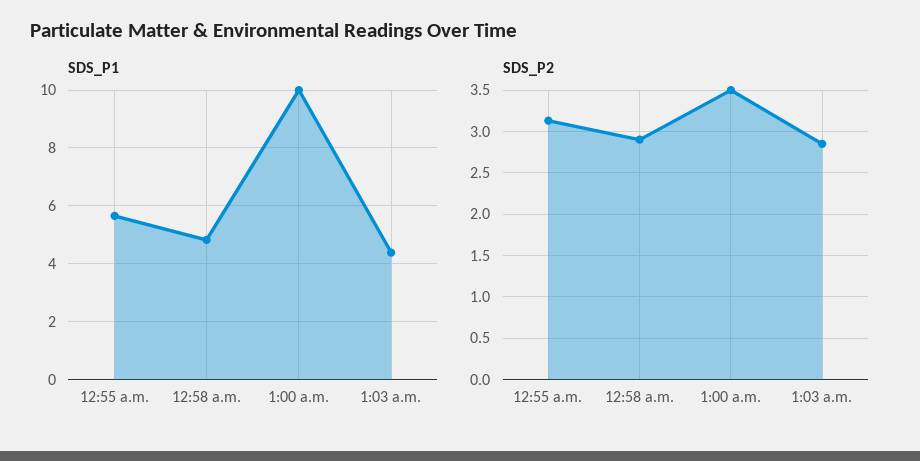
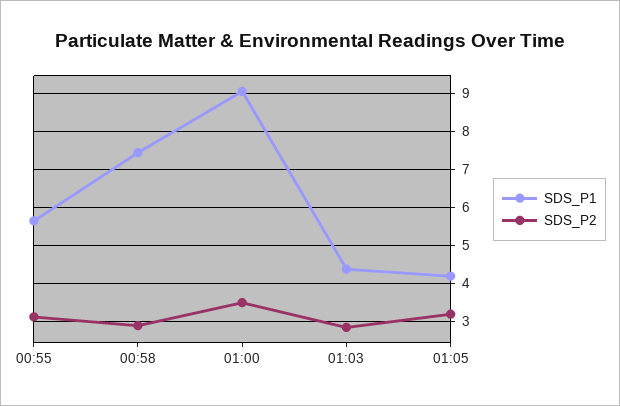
SDS_P1, 12:58 a.m.: 4.75 -> 7.4
SDS_P1, 1:00 a.m.: 10 -> 9
SDS_P1, 01:05: none -> 4.2
SDS_P2, 01:05: none -> 3.2

